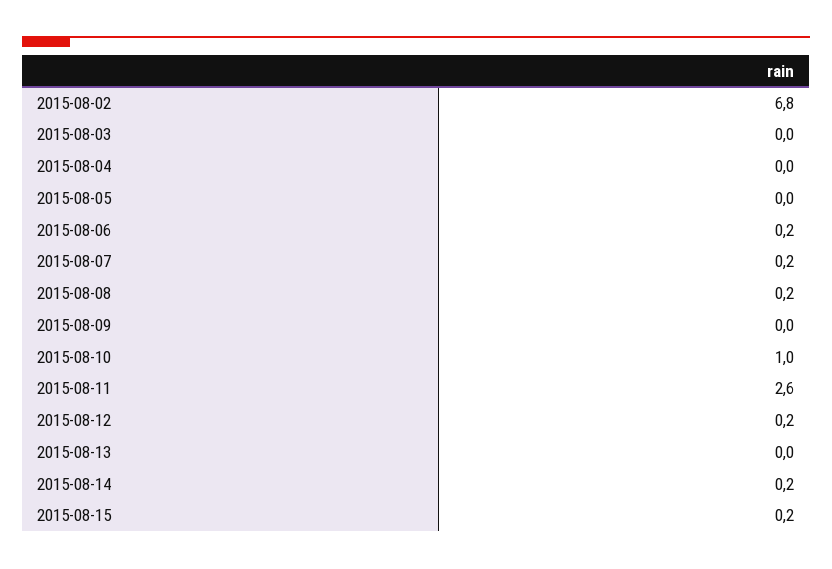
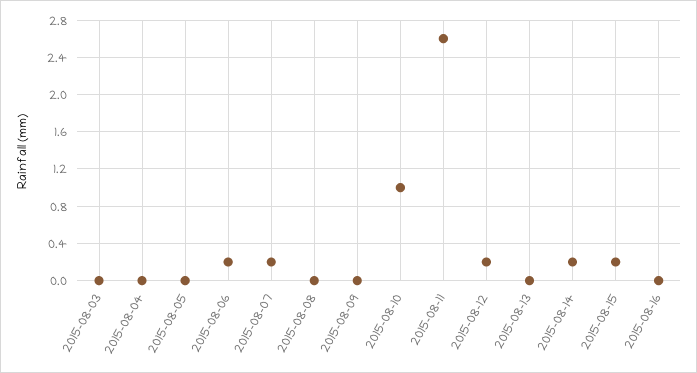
2015-08-02: 6.8 -> none
2015-08-08: 0.2 -> 0
2015-08-16: none -> 0

